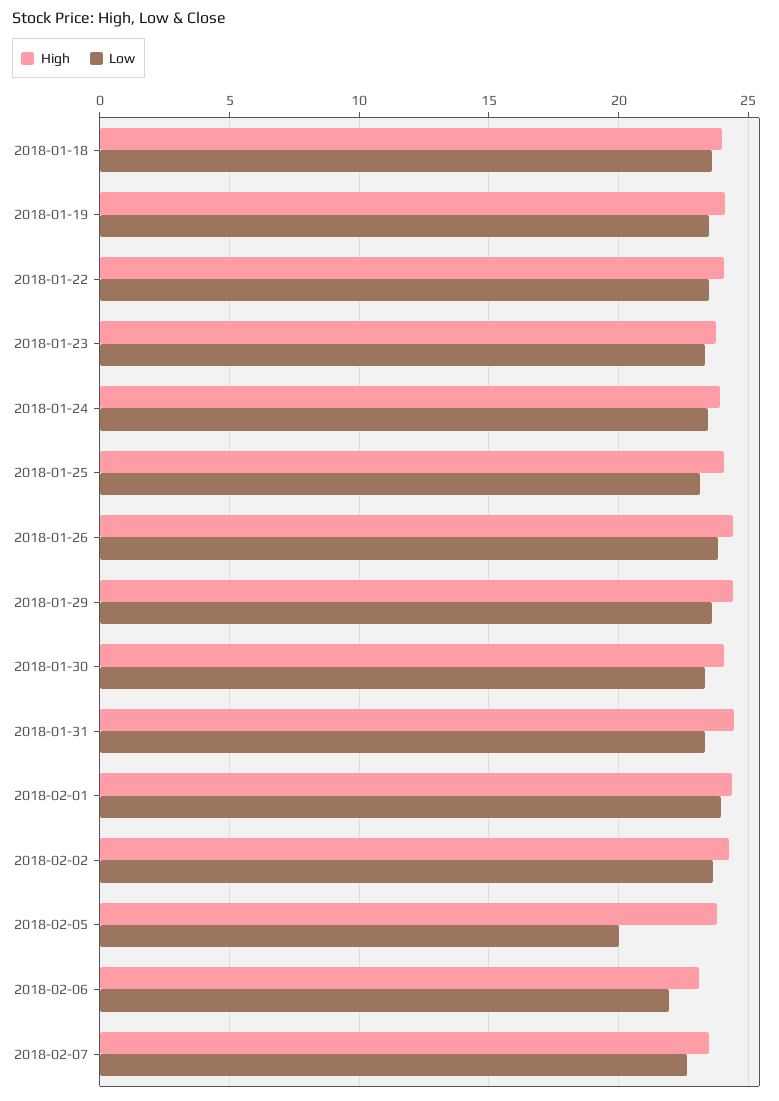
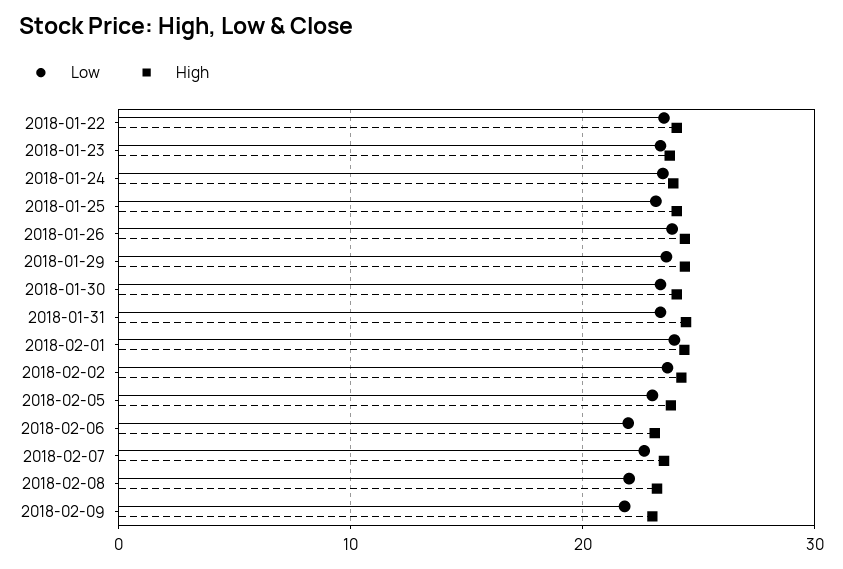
High, 2018-01-18: 24 -> none
Low, 2018-01-18: 23.5 -> none
High, 2018-01-19: 24 -> none
Low, 2018-01-19: 23.5 -> none
Low, 2018-02-05: 20 -> 23
Low, 2018-02-08: none -> 22
High, 2018-02-08: none -> 23
Low, 2018-02-09: none -> 22
High, 2018-02-09: none -> 23

